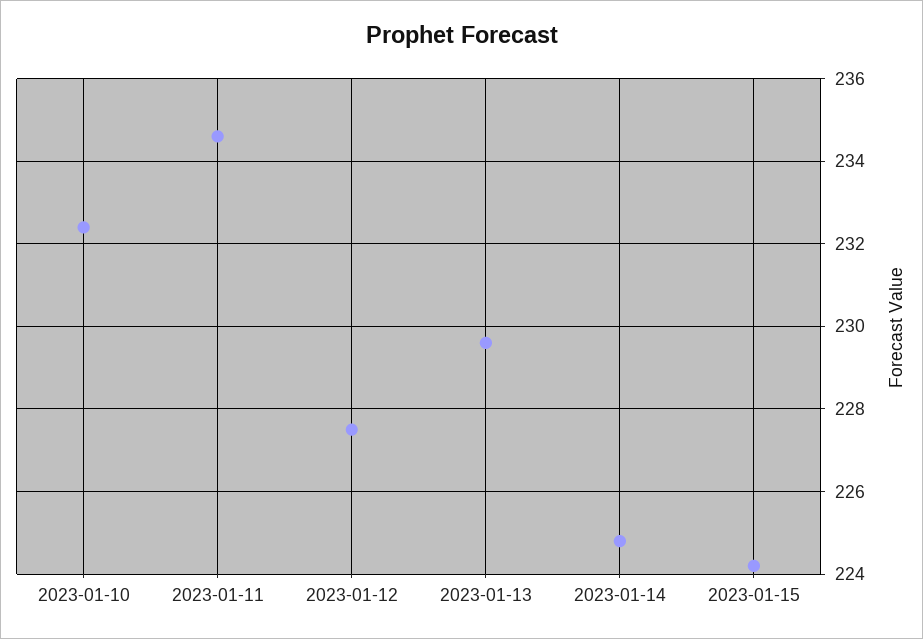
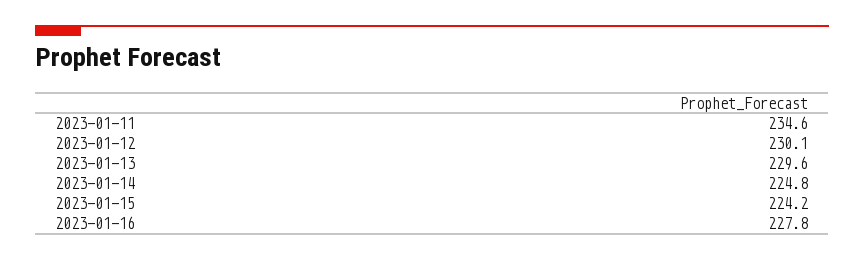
2023-01-10: 232.5 -> none
2023-01-12: 227.5 -> 230.1
2023-01-16: none -> 227.8

